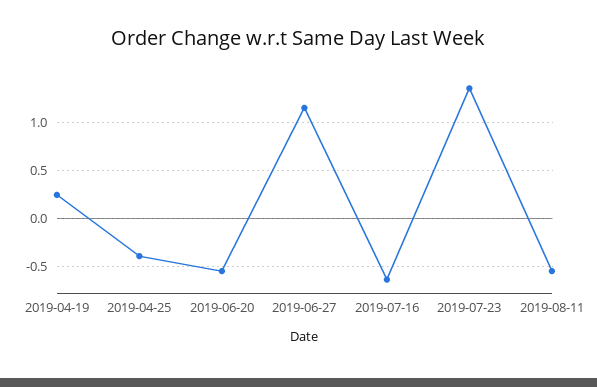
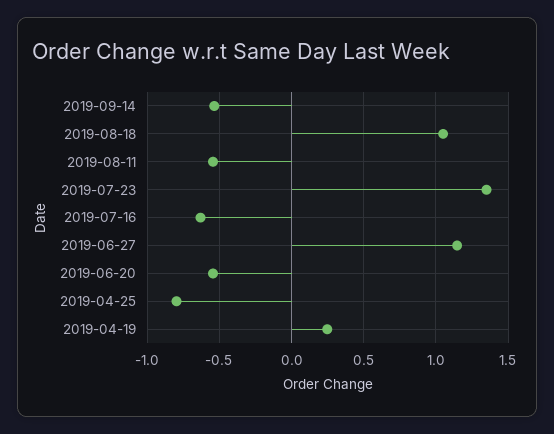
2019-04-25: -0.4 -> -0.8
2019-09-14: none -> -0.55
2019-08-18: none -> 1.05

